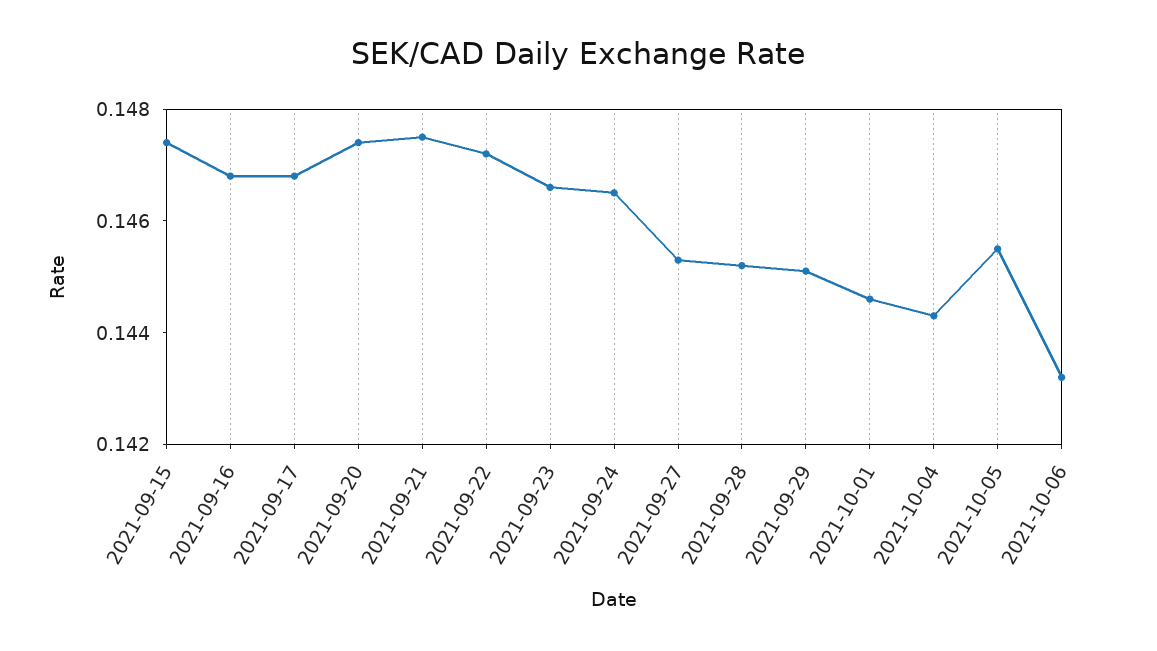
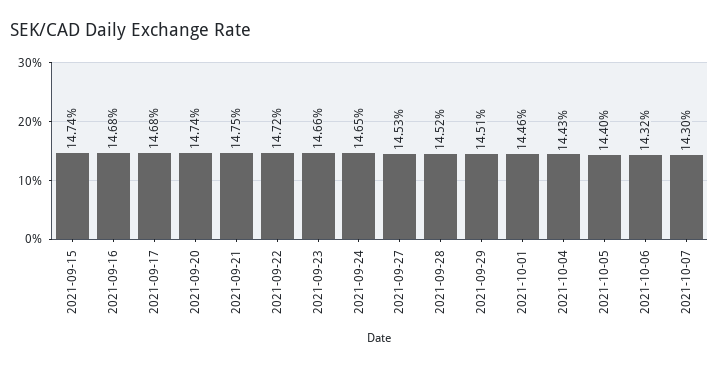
2021-10-05: 0.1455 -> 0.144
2021-10-07: none -> 0.143

